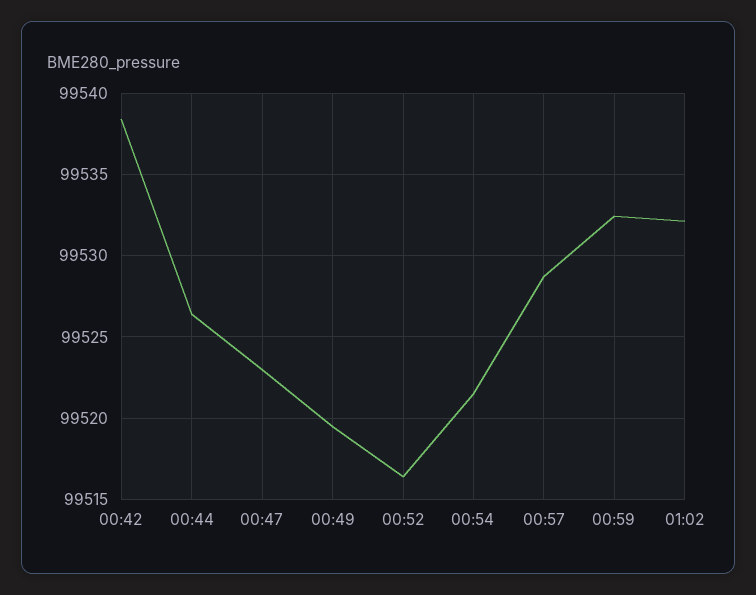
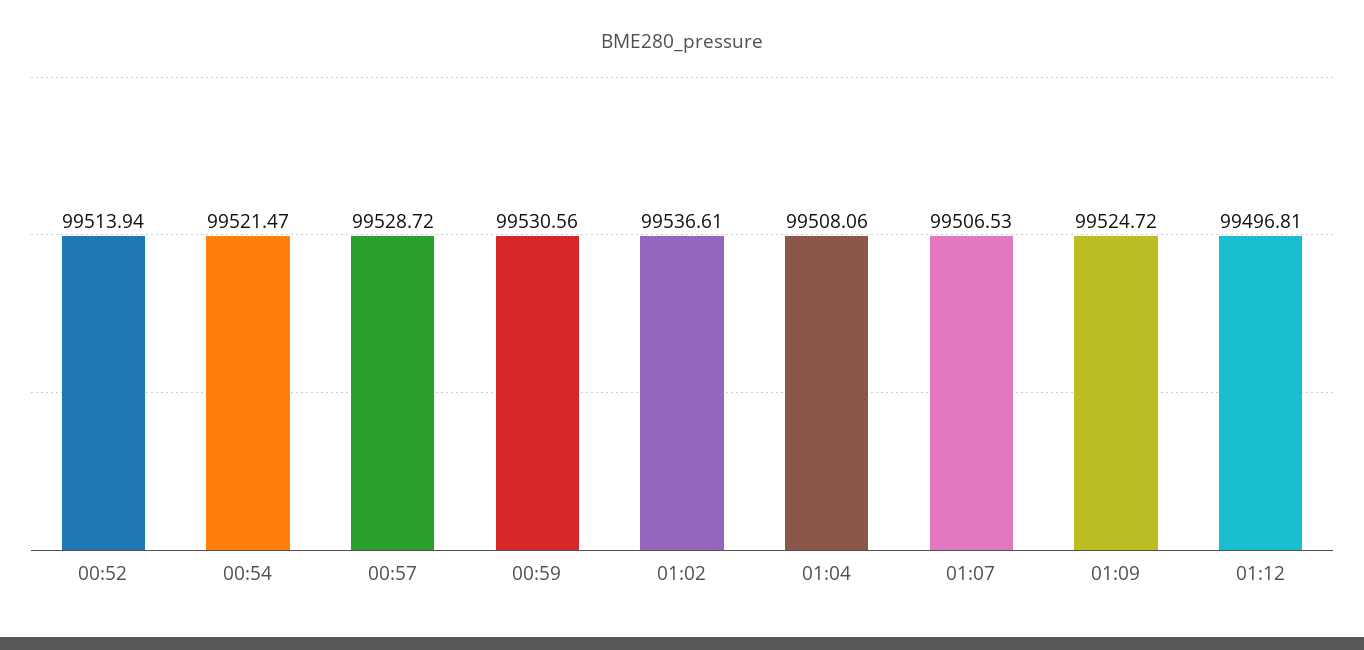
00:42: 99538.5 -> none
00:44: 99526.5 -> none
00:47: 99523 -> none
00:49: 99519.5 -> none
00:52: 99516.5 -> 99513.94
00:59: 99532.5 -> 99530.56
01:02: 99532 -> 99536.61
01:04: none -> 99508.06
01:07: none -> 99506.53
01:09: none -> 99524.72
01:12: none -> 99496.81

